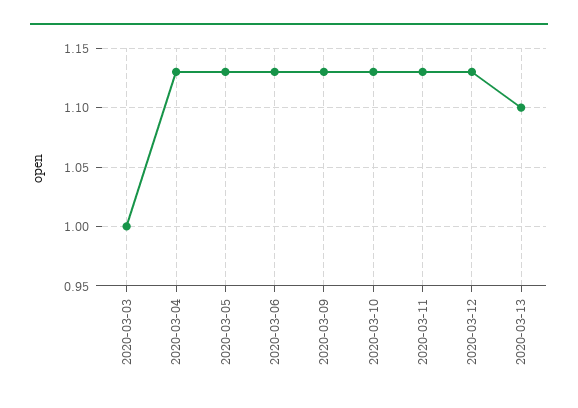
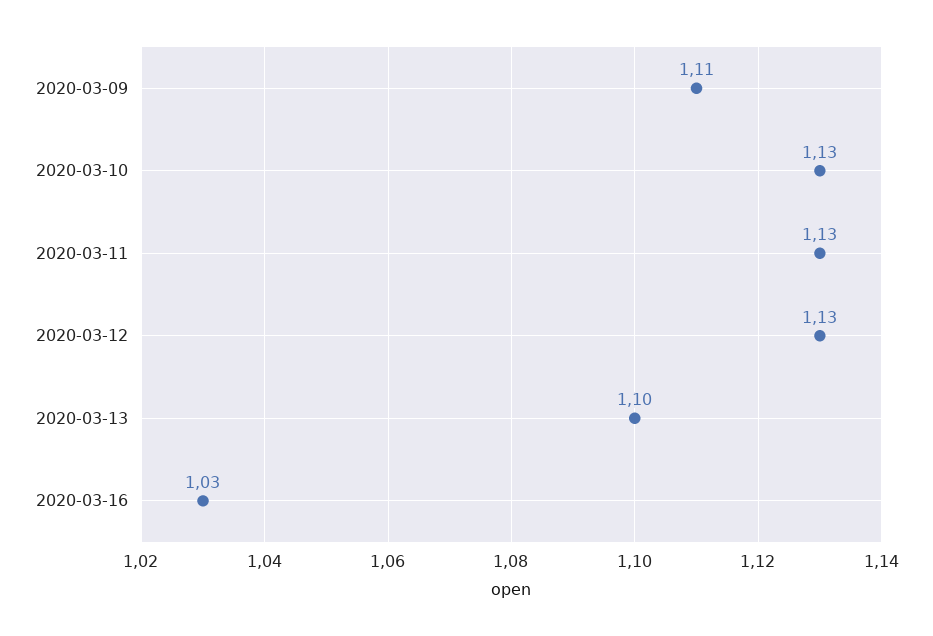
2020-03-03: 1 -> none
2020-03-04: 1.13 -> none
2020-03-05: 1.13 -> none
2020-03-06: 1.13 -> none
2020-03-09: 1.13 -> 1.11
2020-03-16: none -> 1.03

